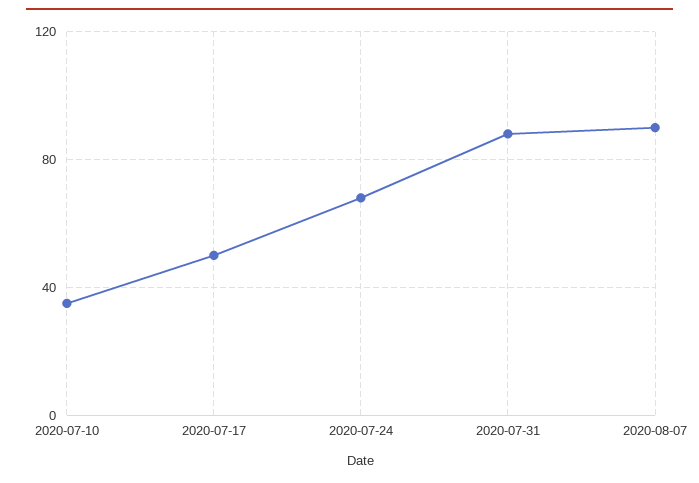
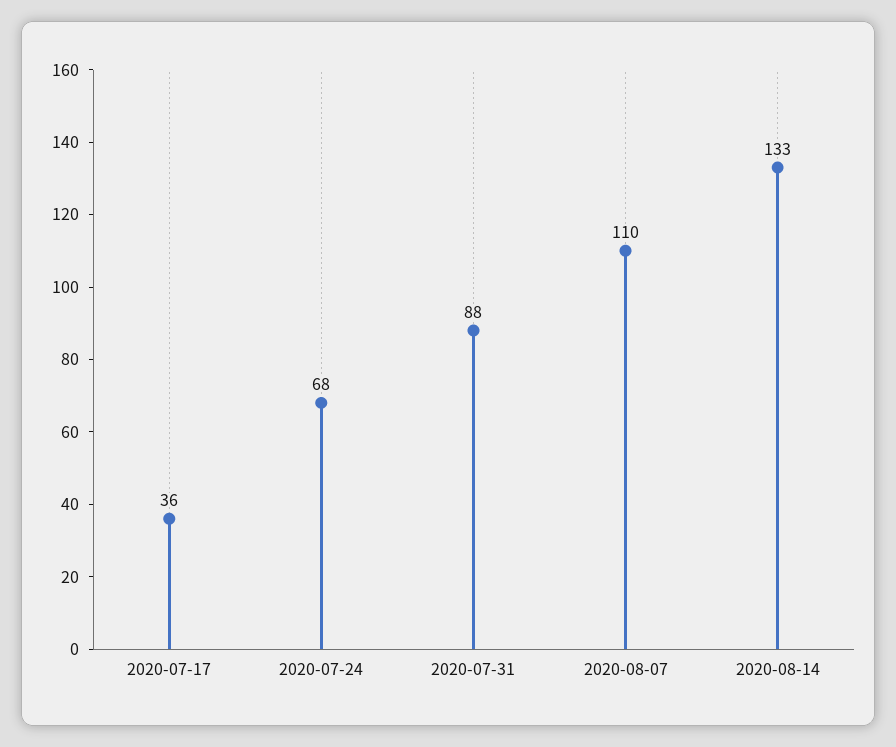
2020-07-10: 35 -> none
2020-07-17: 50 -> 36
2020-08-07: 90 -> 110
2020-08-14: none -> 133

